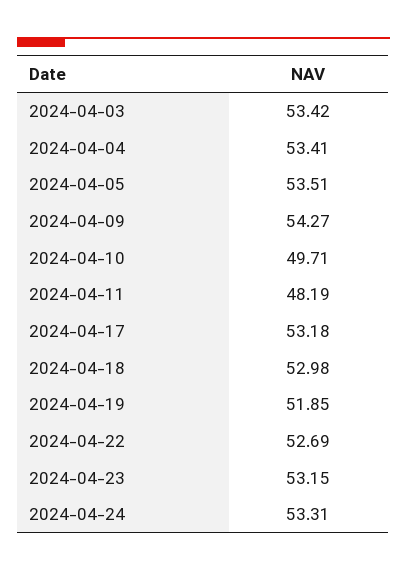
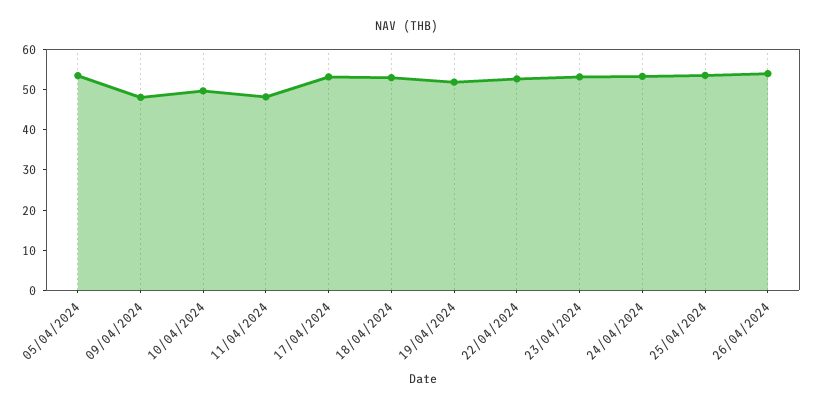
2024-04-03: 53.42 -> none
2024-04-04: 53.41 -> none
2024-04-09: 54.27 -> 48
25/04/2024: none -> 54
26/04/2024: none -> 54

